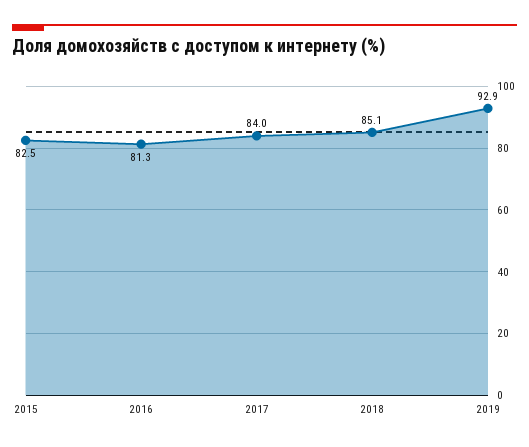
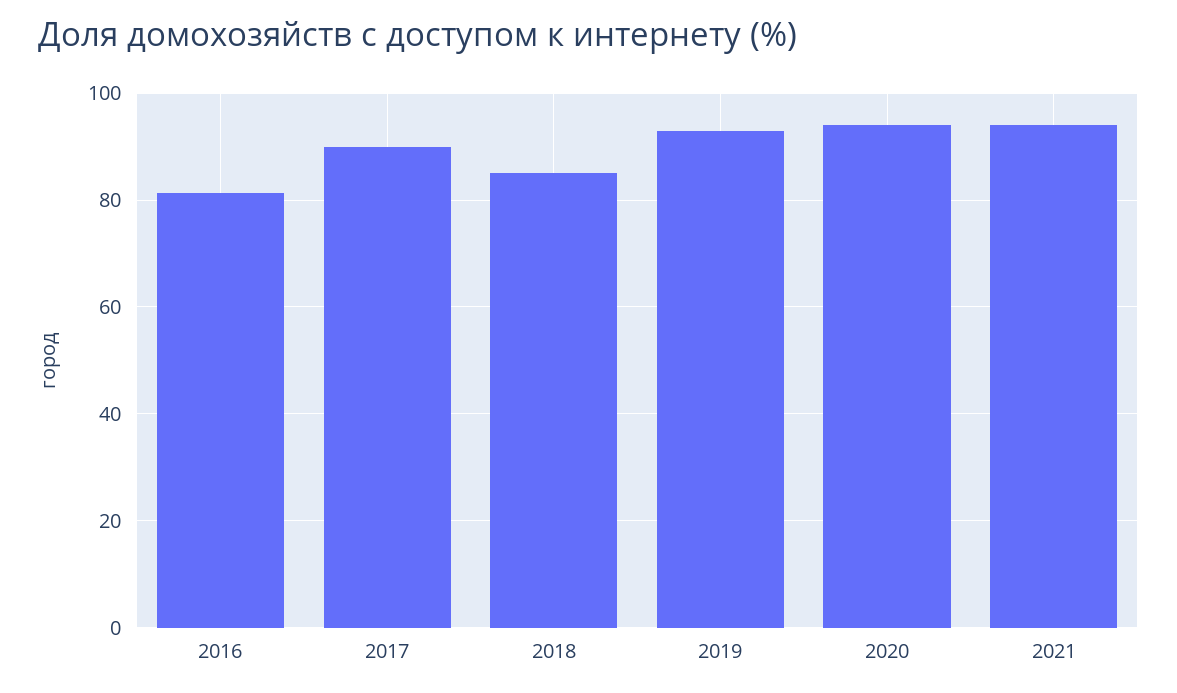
2015: 82.5 -> none
2017: 84 -> 90
2020: none -> 94
2021: none -> 94

